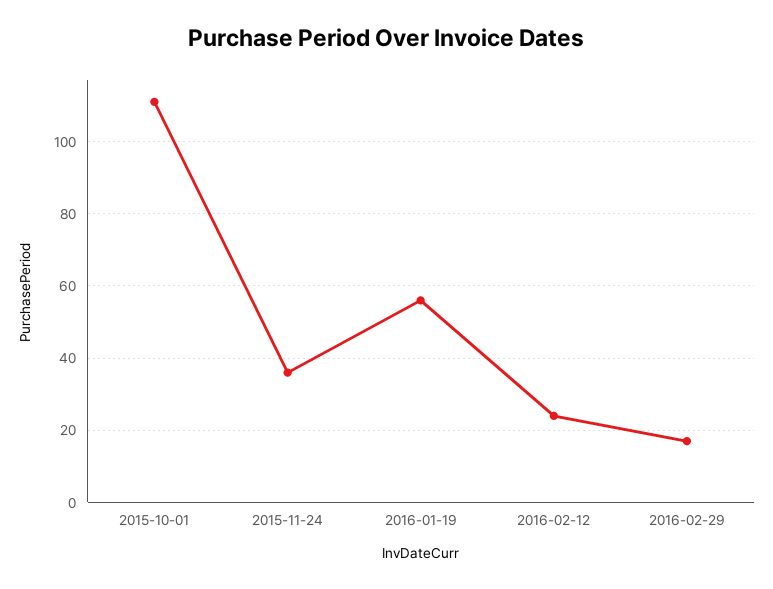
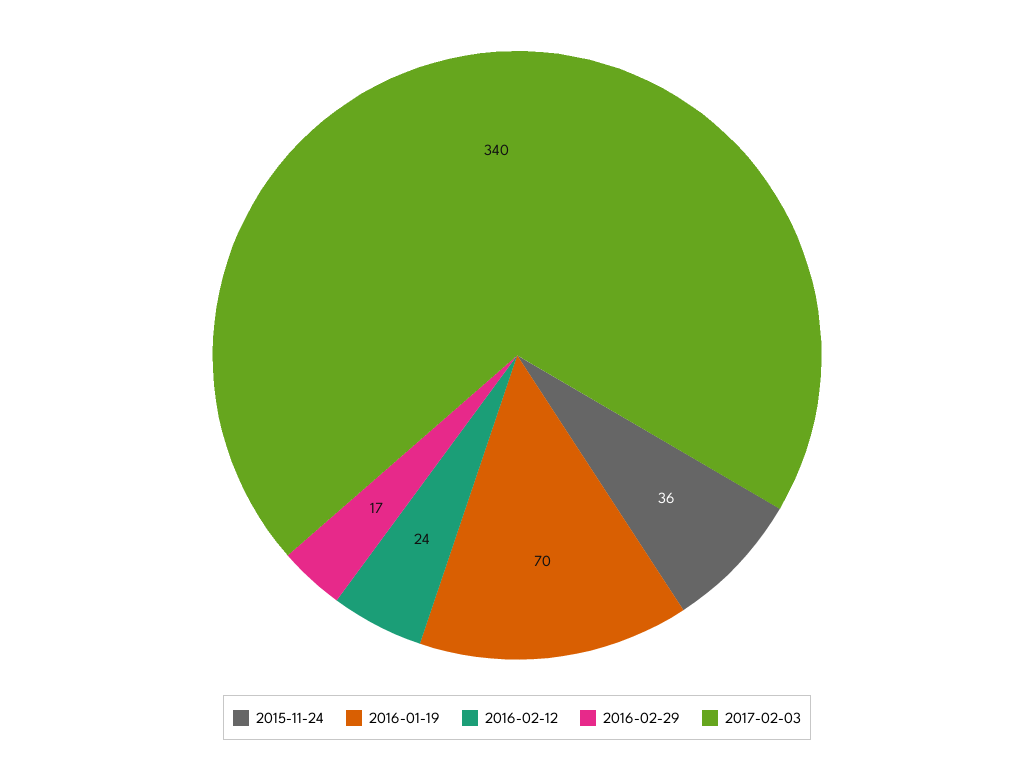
2015-10-01: 110 -> none
2016-01-19: 55 -> 70
2017-02-03: none -> 340

